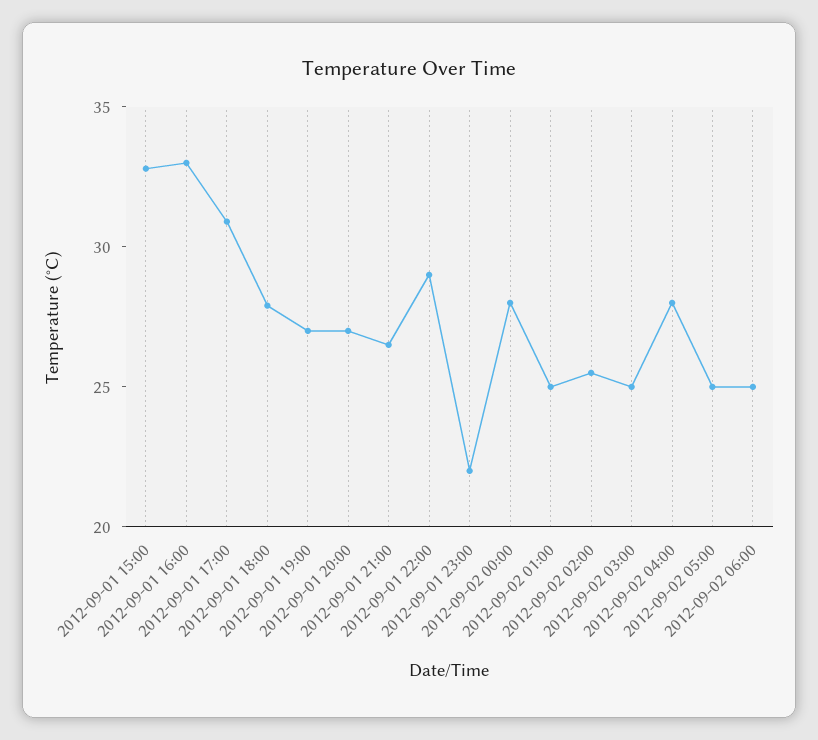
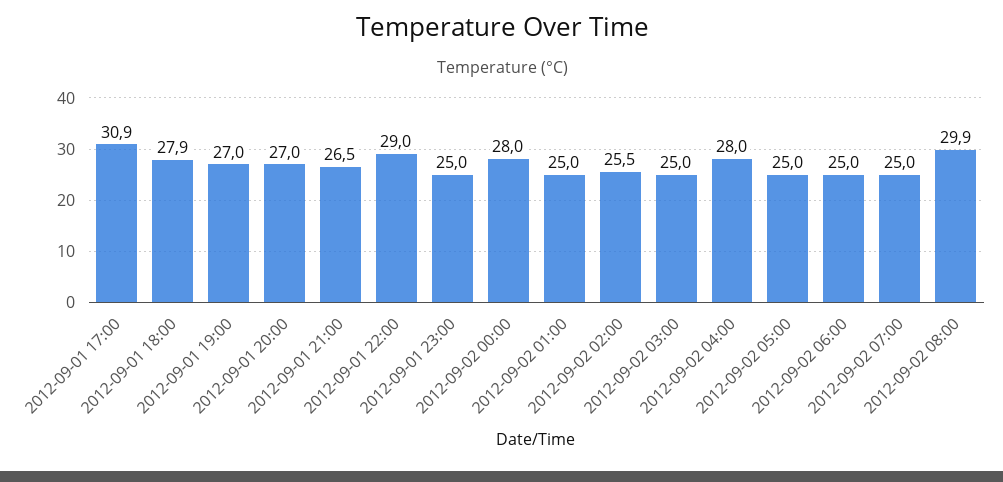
2012-09-01 15:00: 33 -> none
2012-09-01 16:00: 33 -> none
2012-09-01 23:00: 22 -> 25
2012-09-02 07:00: none -> 25
2012-09-02 08:00: none -> 29.9

